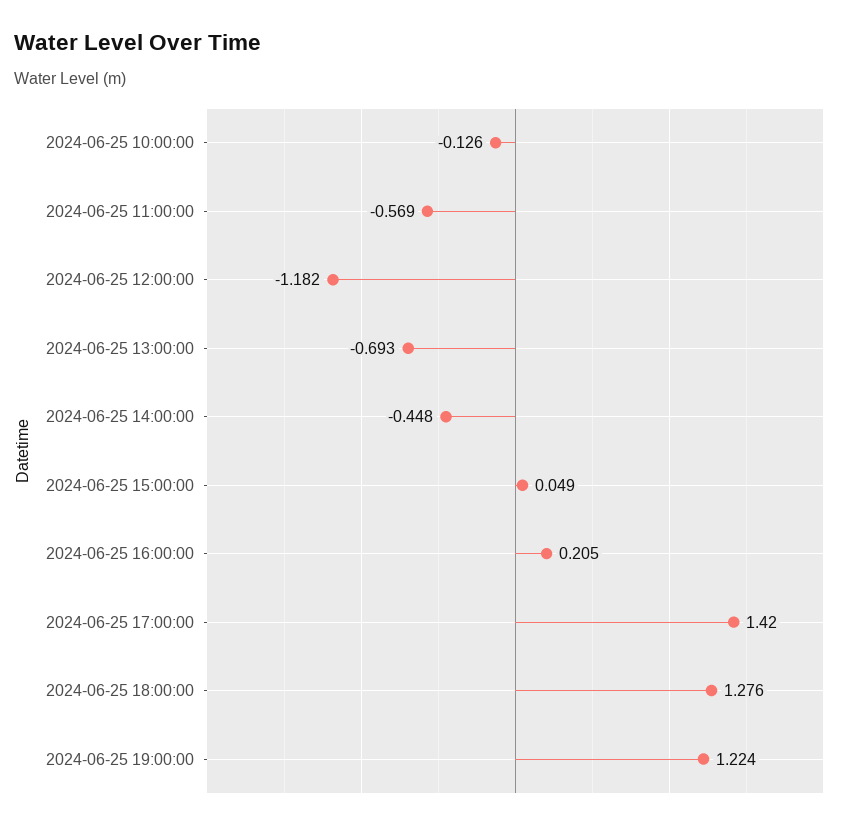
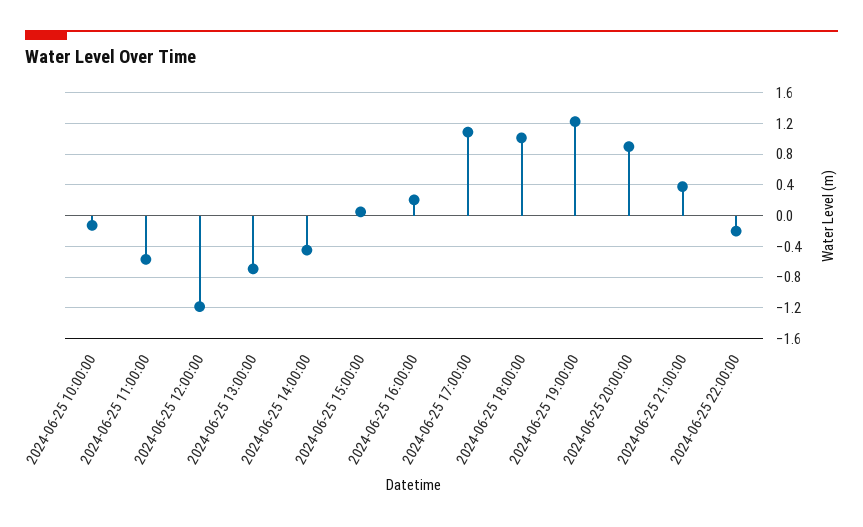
2024-06-25 17:00:00: 1.42 -> 1.1
2024-06-25 18:00:00: 1.276 -> 1
2024-06-25 20:00:00: none -> 0.9
2024-06-25 21:00:00: none -> 0.4
2024-06-25 22:00:00: none -> -0.2

